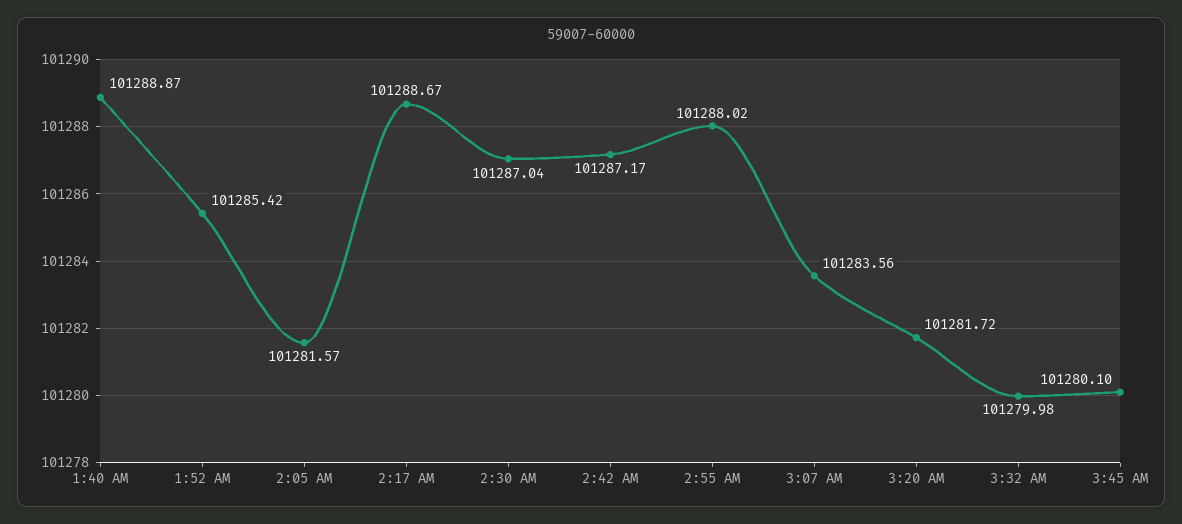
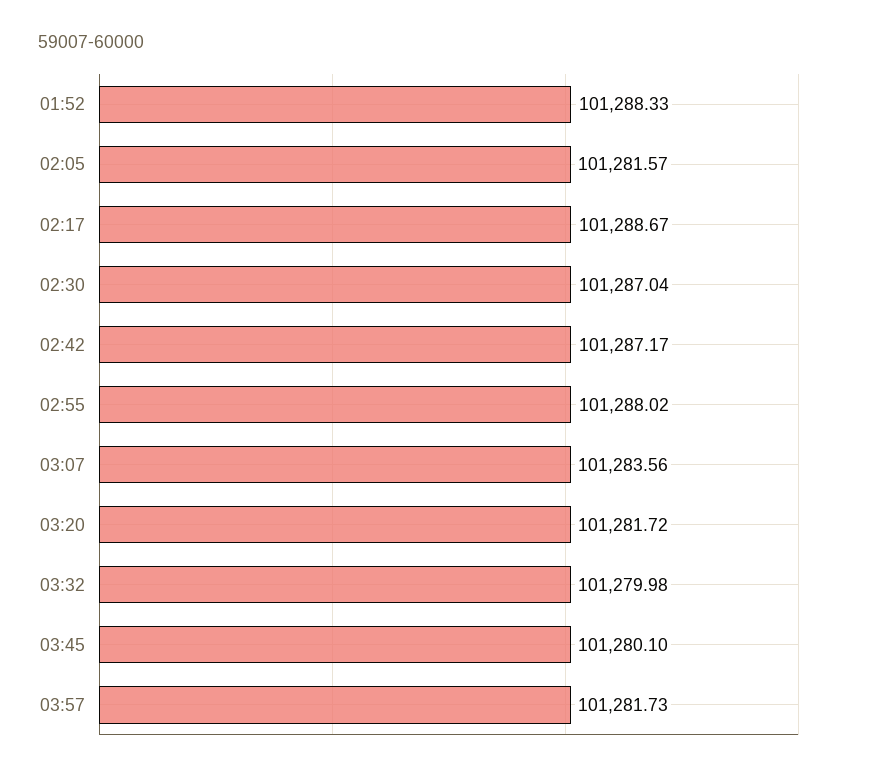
1:40 AM: 101288.87 -> none
1:52 AM: 101285.42 -> 101288.33
03:57: none -> 101281.73

